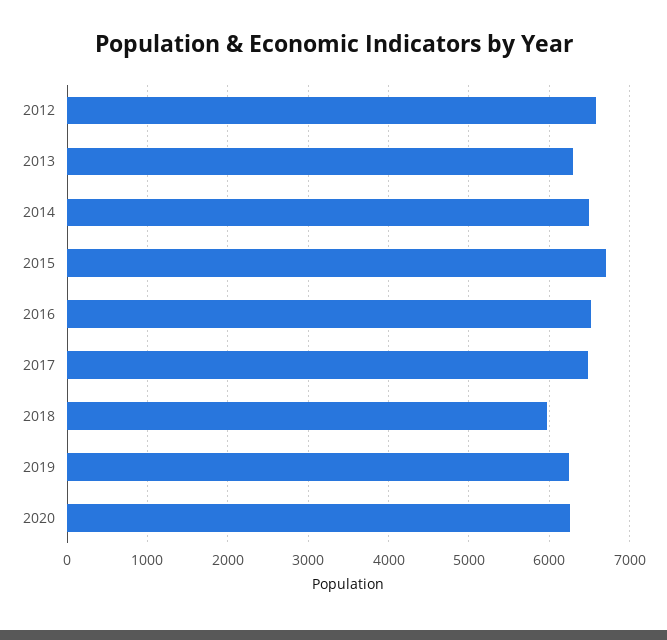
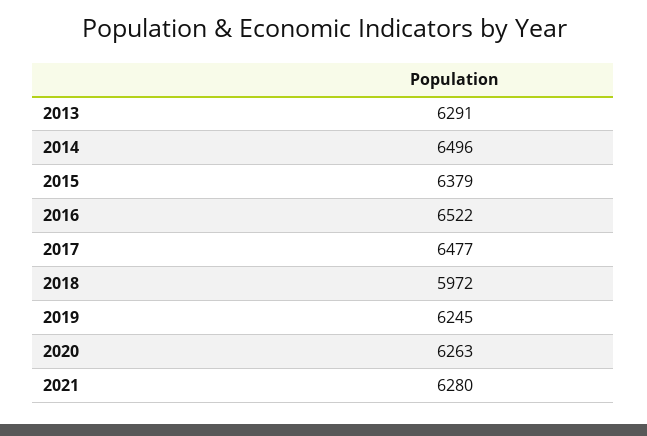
2012: 6600 -> none
2015: 6700 -> 6379
2021: none -> 6280

